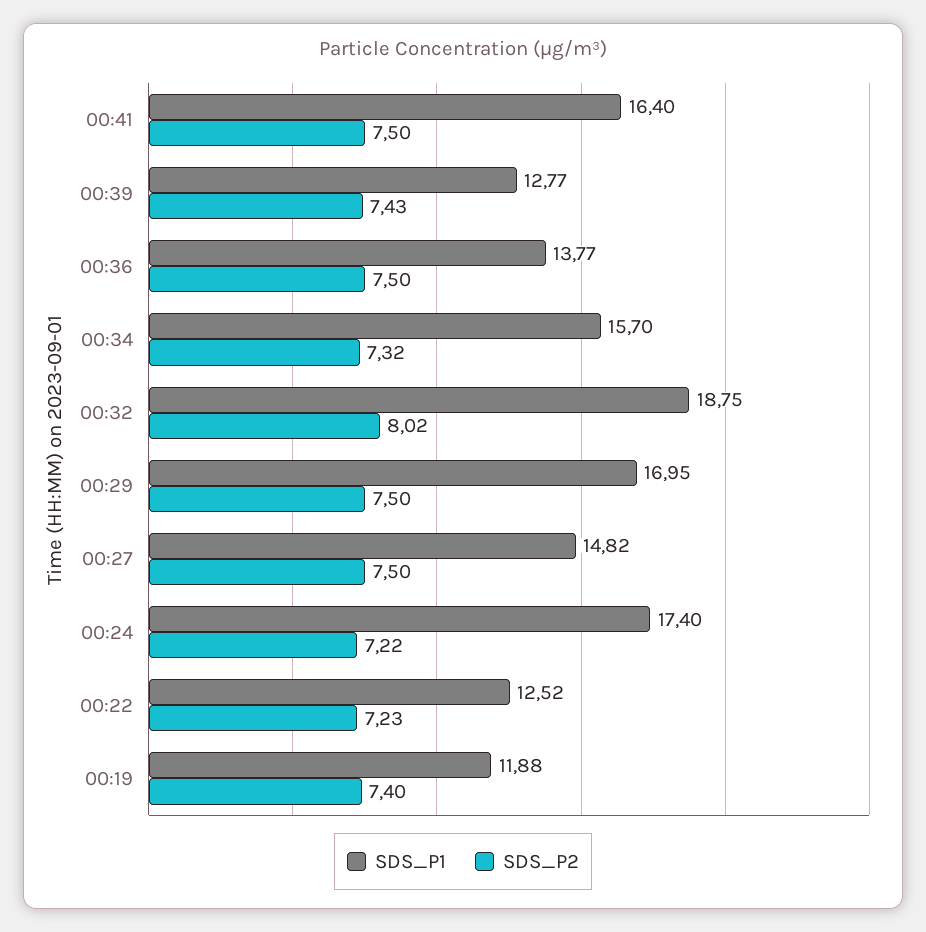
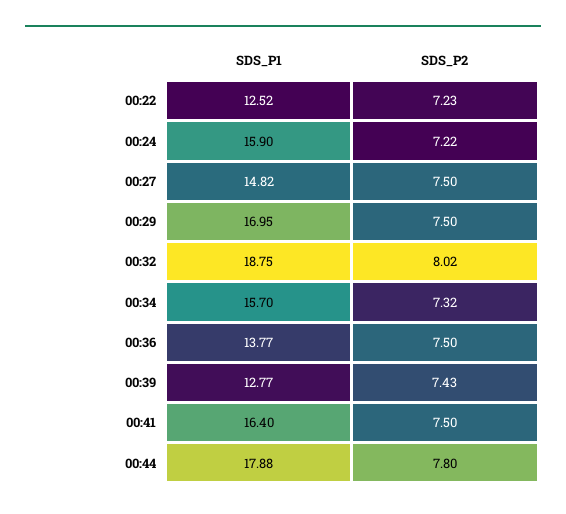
SDS_P1, 00:24: 17.4 -> 15.9
SDS_P1, 00:19: 11.88 -> none
SDS_P2, 00:19: 7.4 -> none
SDS_P1, 00:44: none -> 17.88
SDS_P2, 00:44: none -> 7.8

